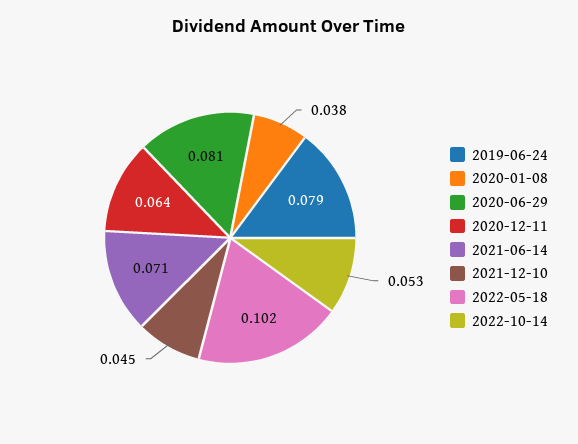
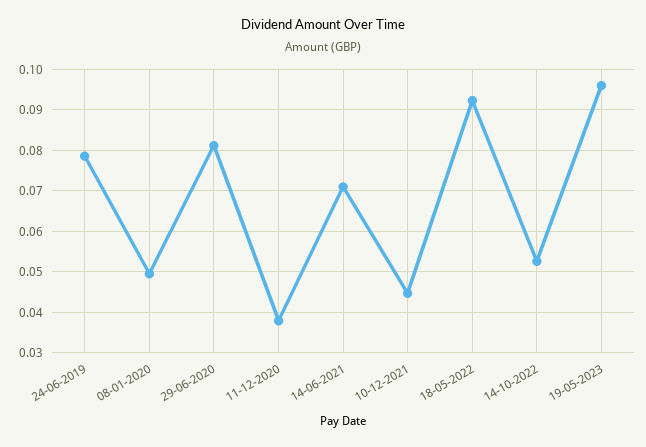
2020-01-08: 0.038 -> 0.05
2020-12-11: 0.064 -> 0.038
2022-05-18: 0.102 -> 0.092
19-05-2023: none -> 0.096

